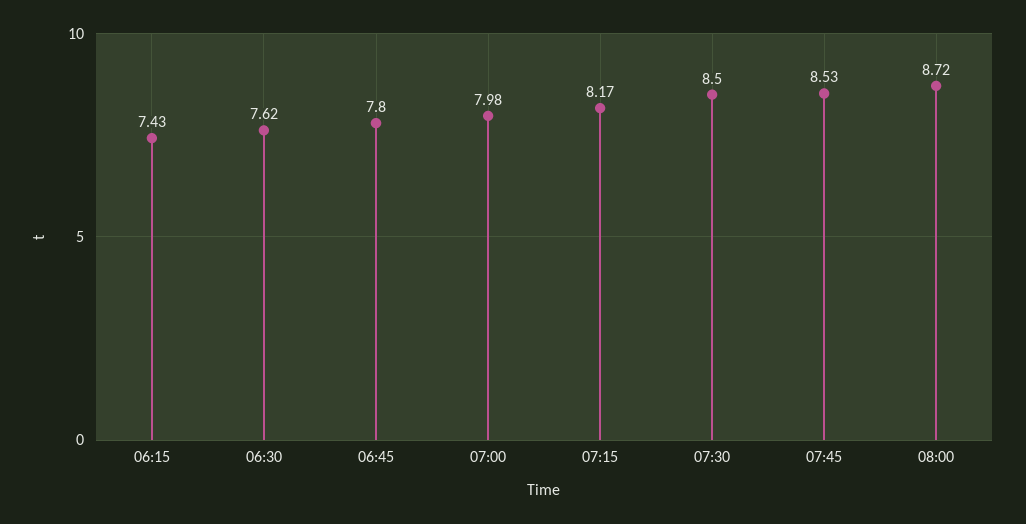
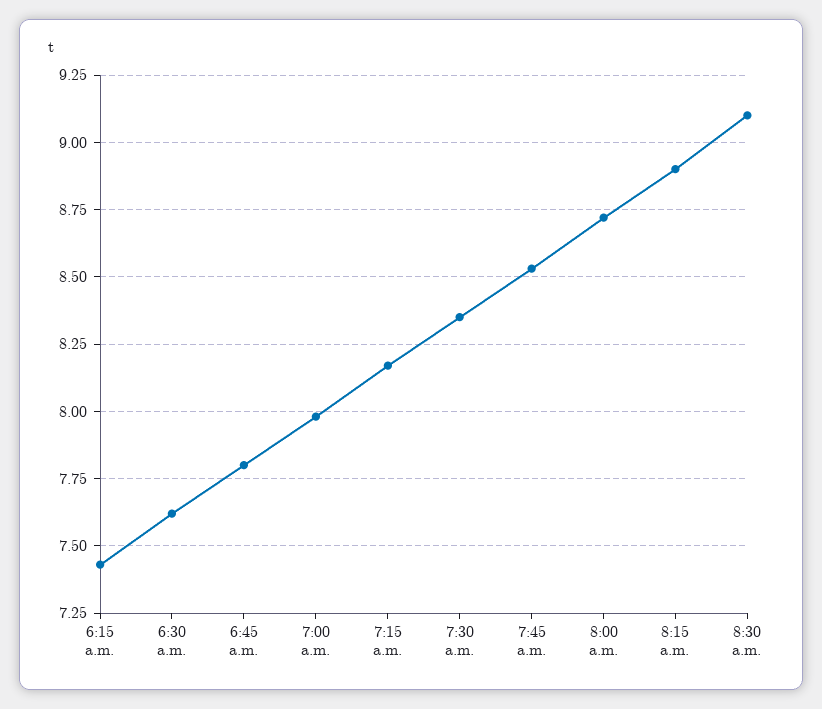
07:30: 8.5 -> 8.35
8:15 a.m.: none -> 8.9
8:30 a.m.: none -> 9.1

